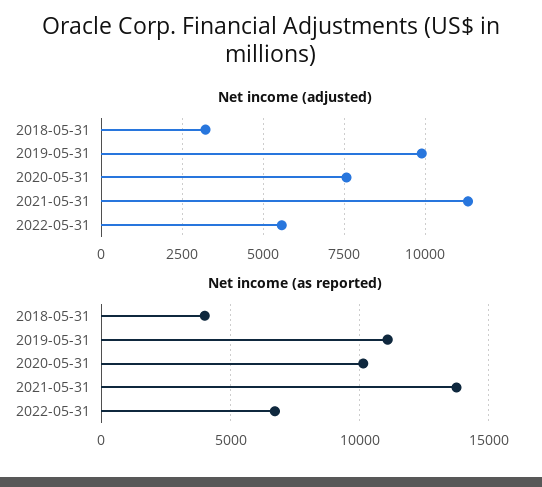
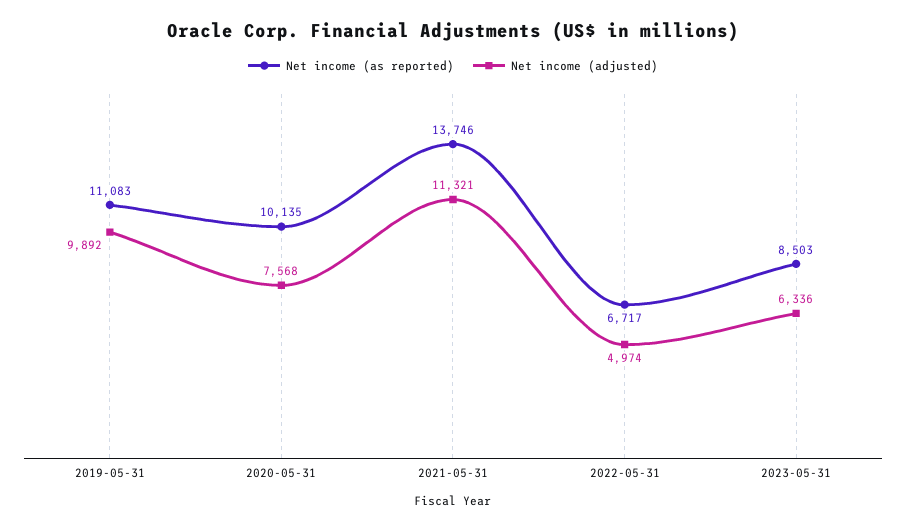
Net income (adjusted), 2018-05-31: 3250 -> none
Net income (adjusted), 2022-05-31: 5500 -> 4974
Net income (as reported), 2018-05-31: 4000 -> none
Net income (as reported), 2023-05-31: none -> 8503
Net income (adjusted), 2023-05-31: none -> 6336

